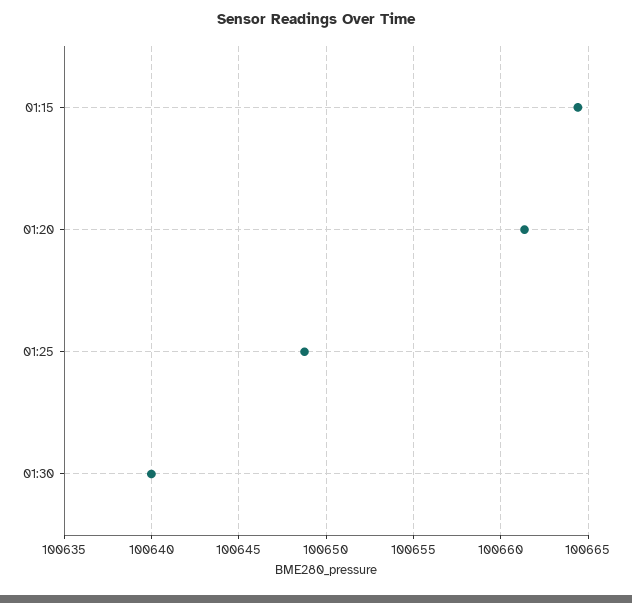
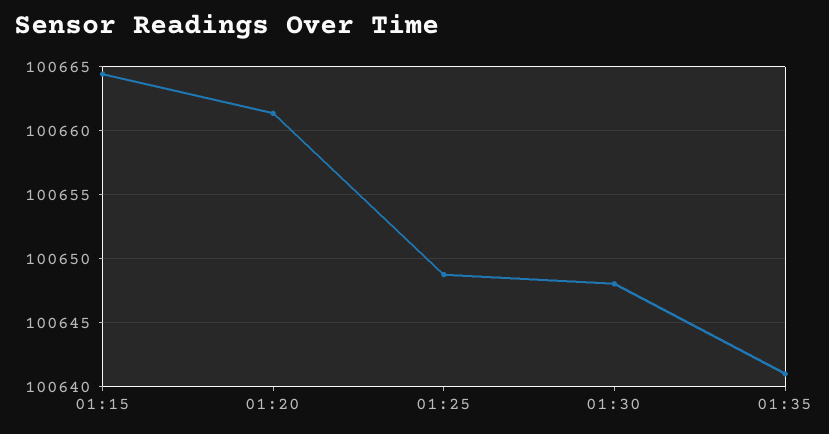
01:30: 100640 -> 100648
01:35: none -> 100641

